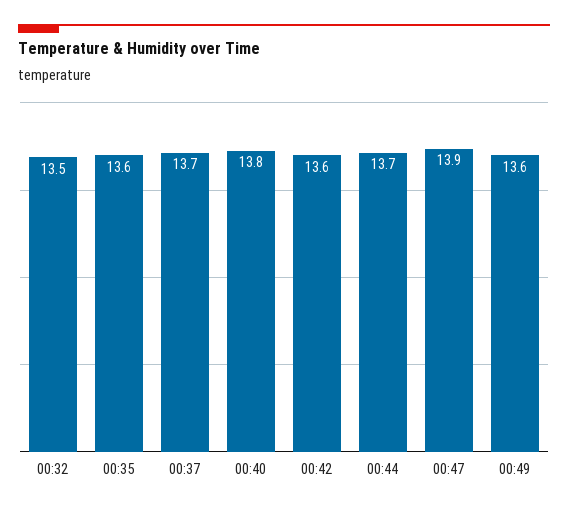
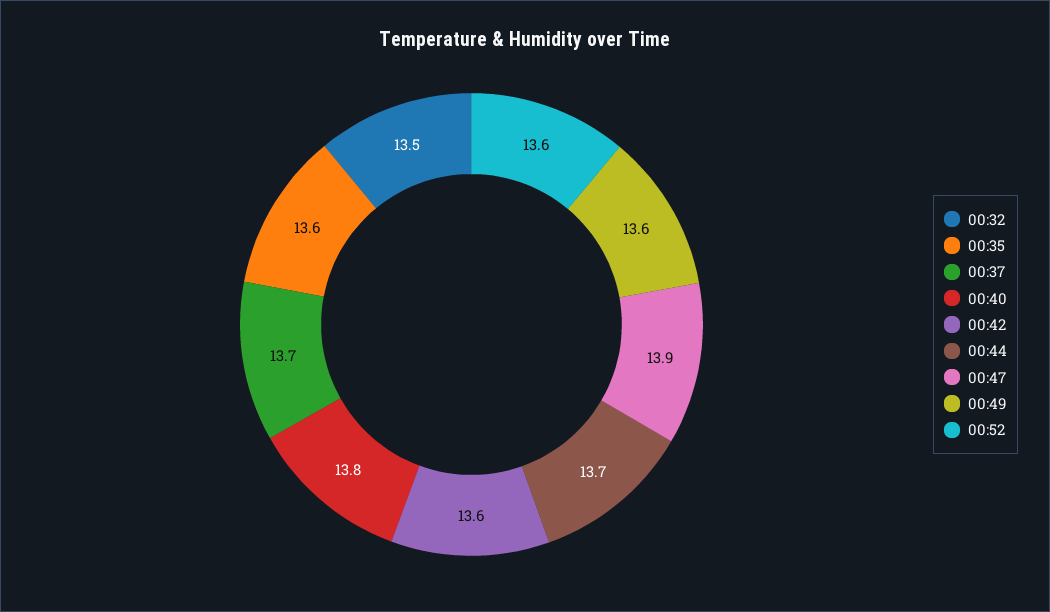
00:52: none -> 13.6

